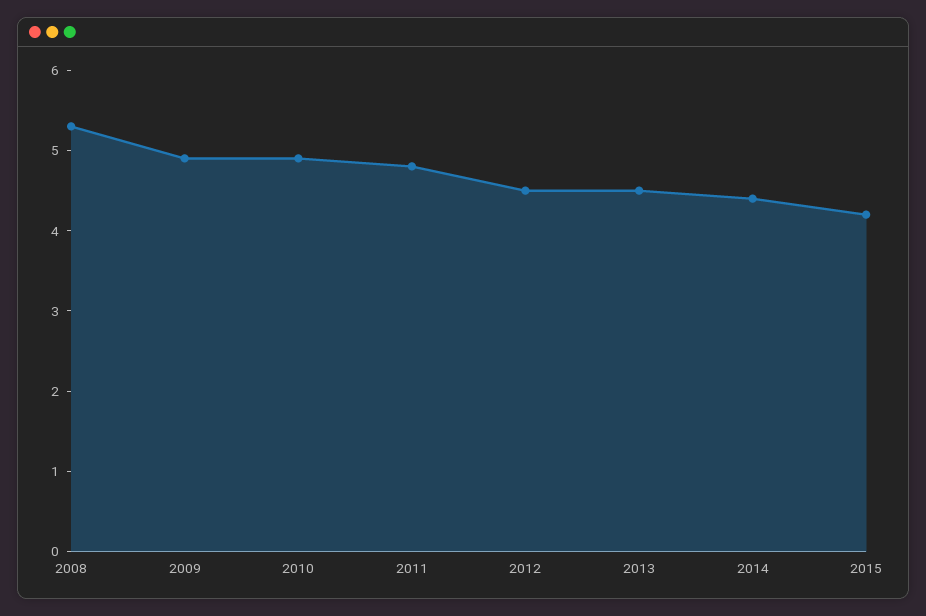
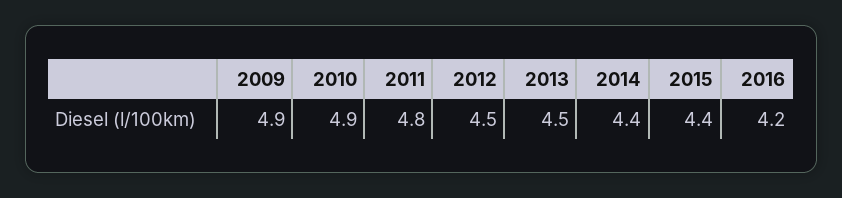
2008: 5.3 -> none
2015: 4.2 -> 4.4
2016: none -> 4.2

